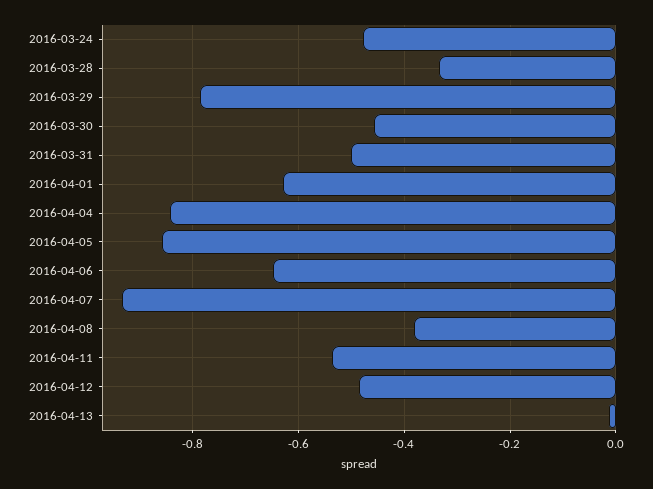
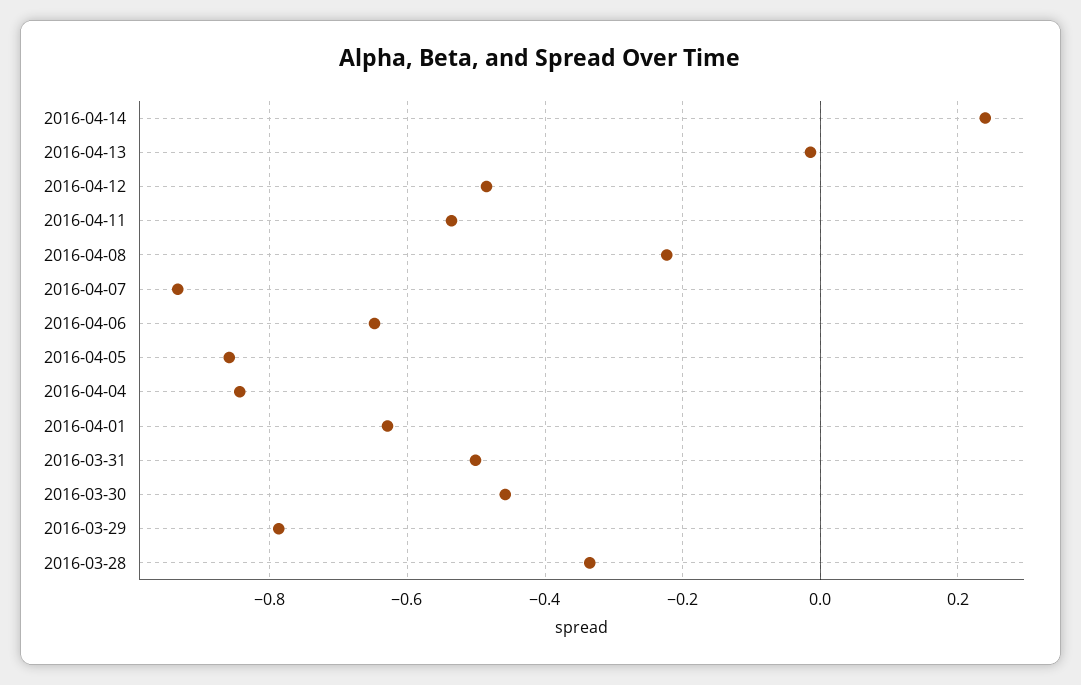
2016-03-24: -0.48 -> none
2016-04-08: -0.38 -> -0.22
2016-04-14: none -> 0.24

